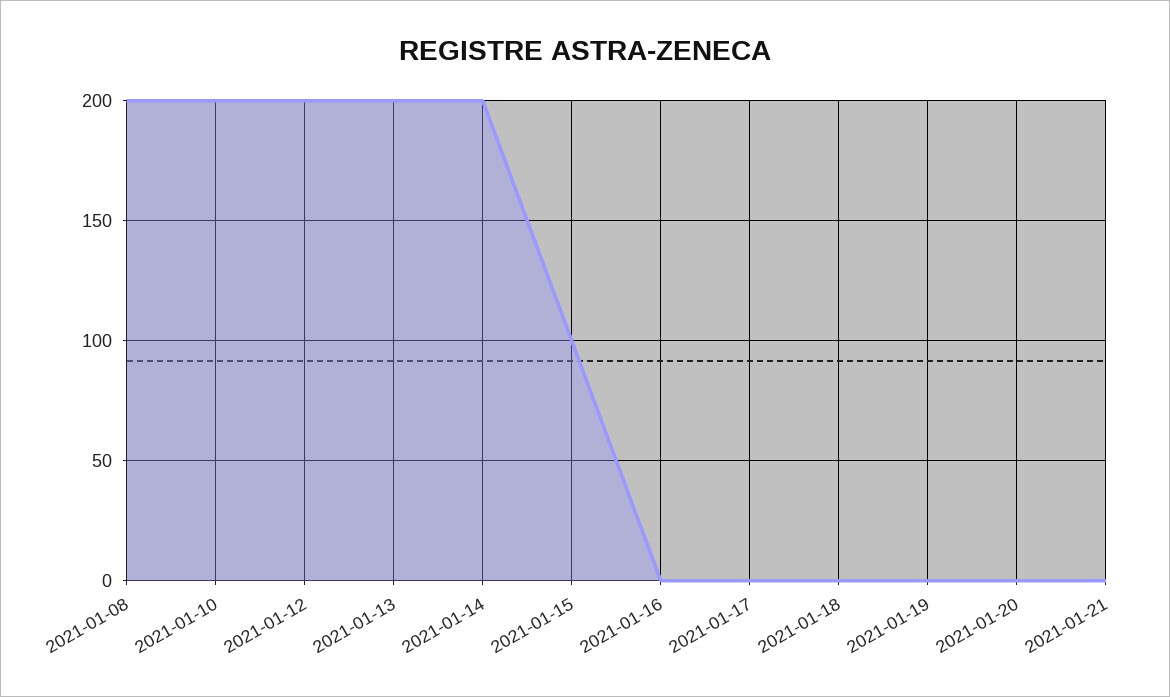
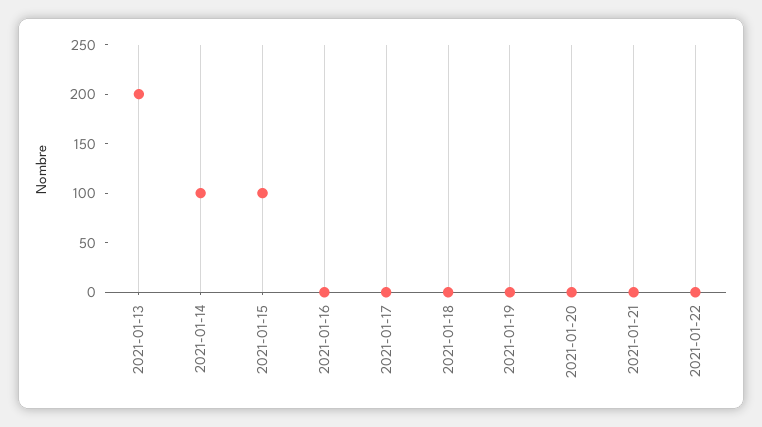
2021-01-08: 200 -> none
2021-01-10: 200 -> none
2021-01-12: 200 -> none
2021-01-14: 200 -> 100
2021-01-22: none -> 0

